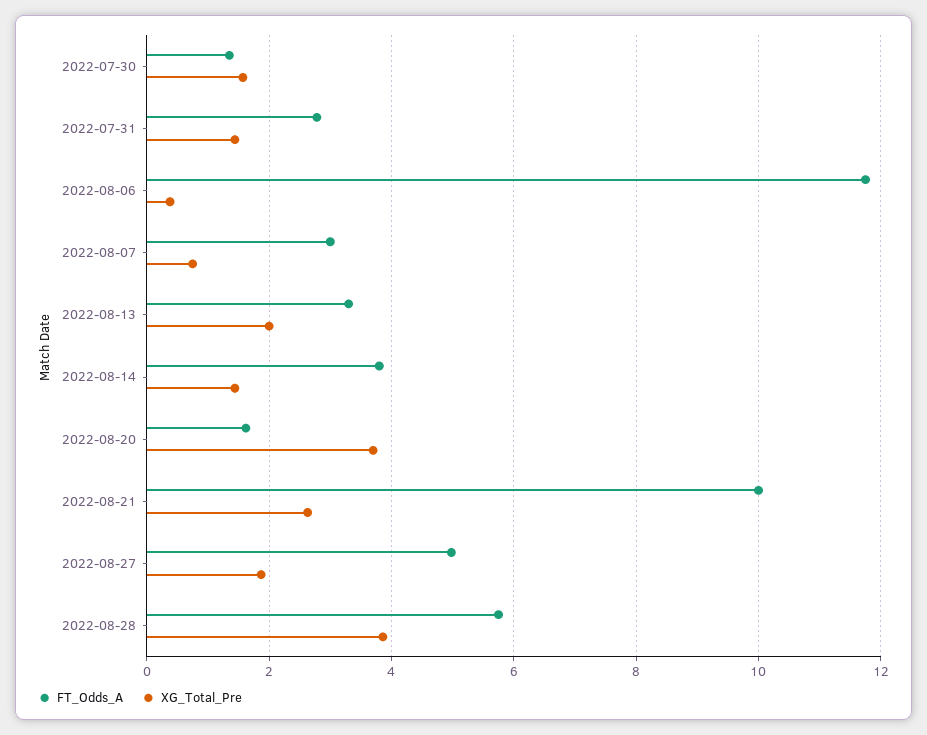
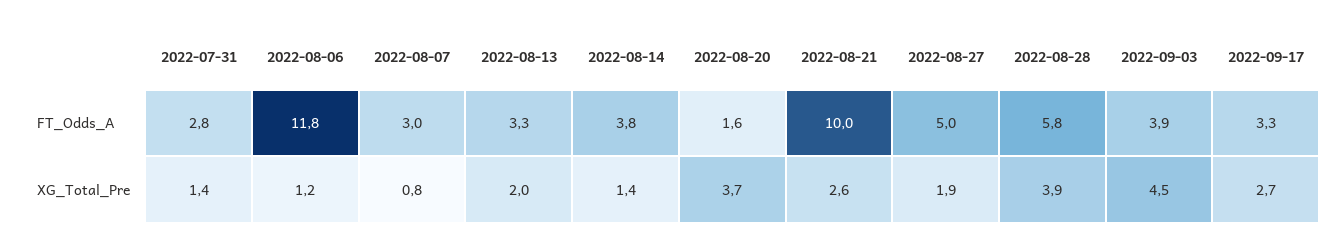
FT_Odds_A, 2022-07-30: 1.4 -> none
XG_Total_Pre, 2022-07-30: 1.6 -> none
XG_Total_Pre, 2022-08-06: 0.4 -> 1.2
FT_Odds_A, 2022-09-03: none -> 3.9
FT_Odds_A, 2022-09-17: none -> 3.3
XG_Total_Pre, 2022-09-03: none -> 4.5
XG_Total_Pre, 2022-09-17: none -> 2.7

